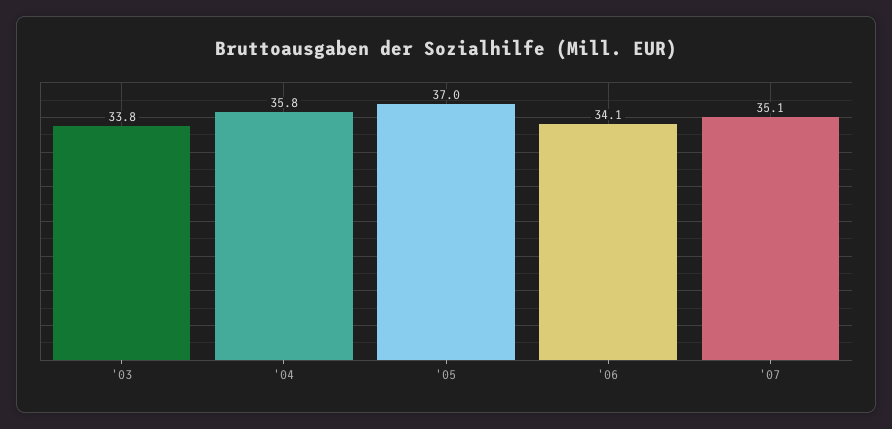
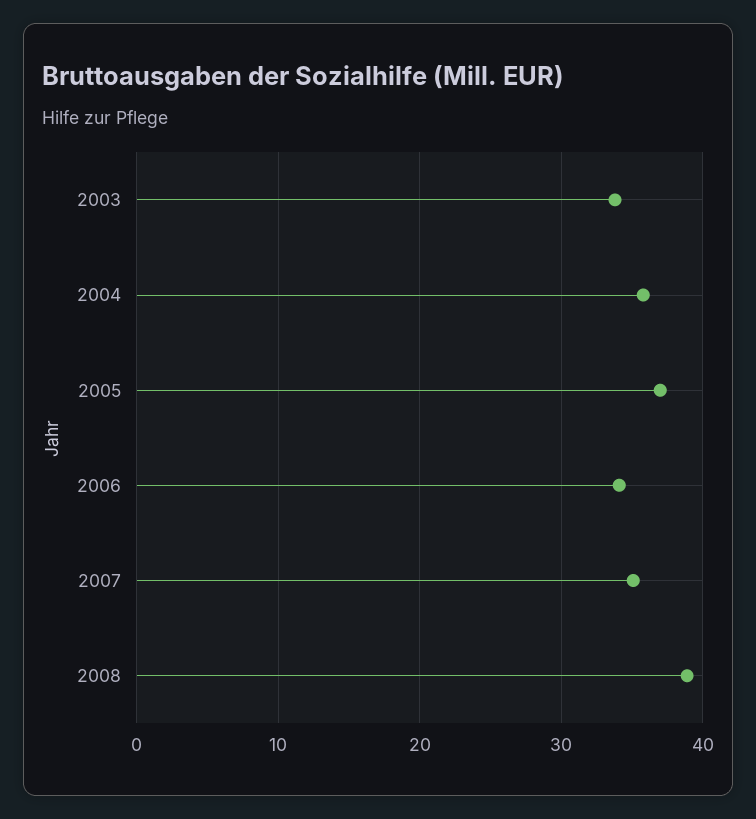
2008: none -> 39

